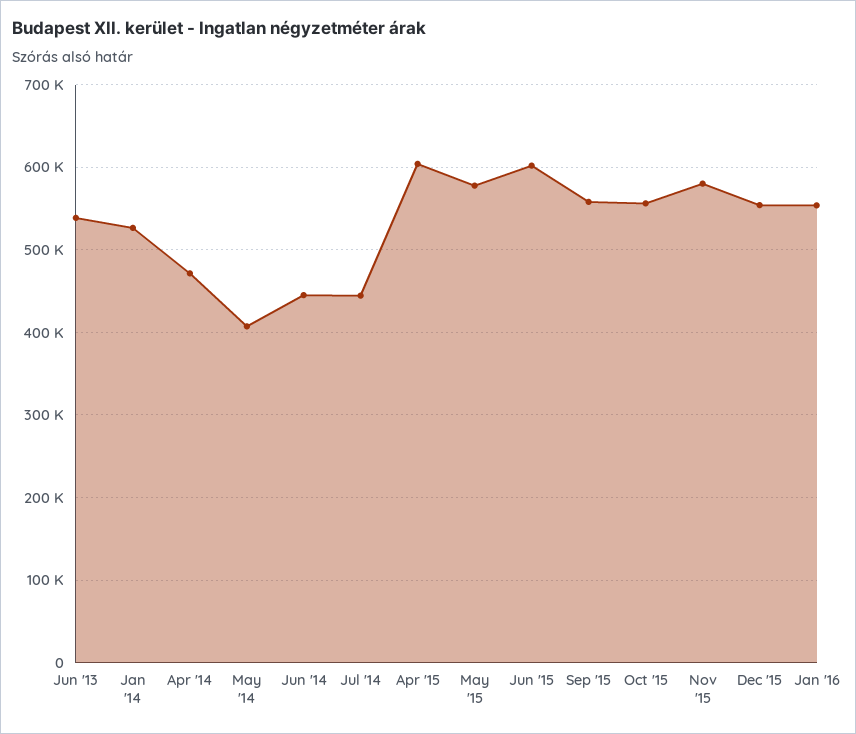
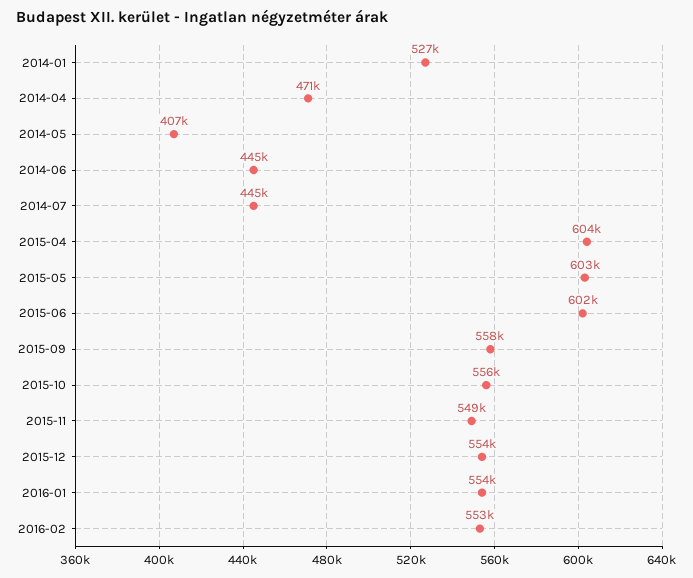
Jun '13: 540000 -> none
May '15: 580000 -> 603000
Nov '15: 580000 -> 549000
2016-02: none -> 553000

